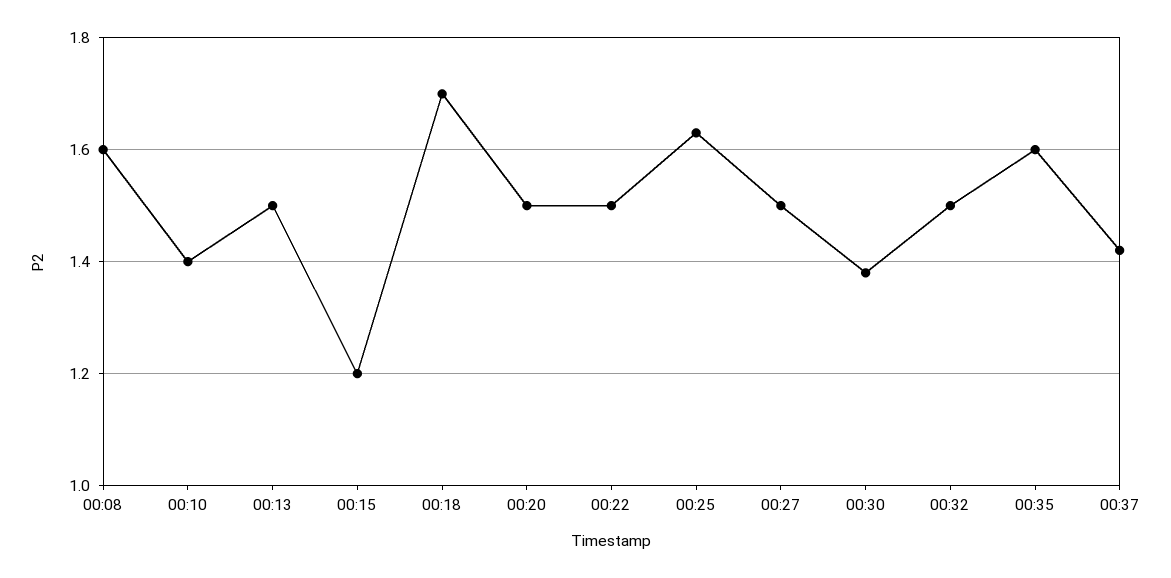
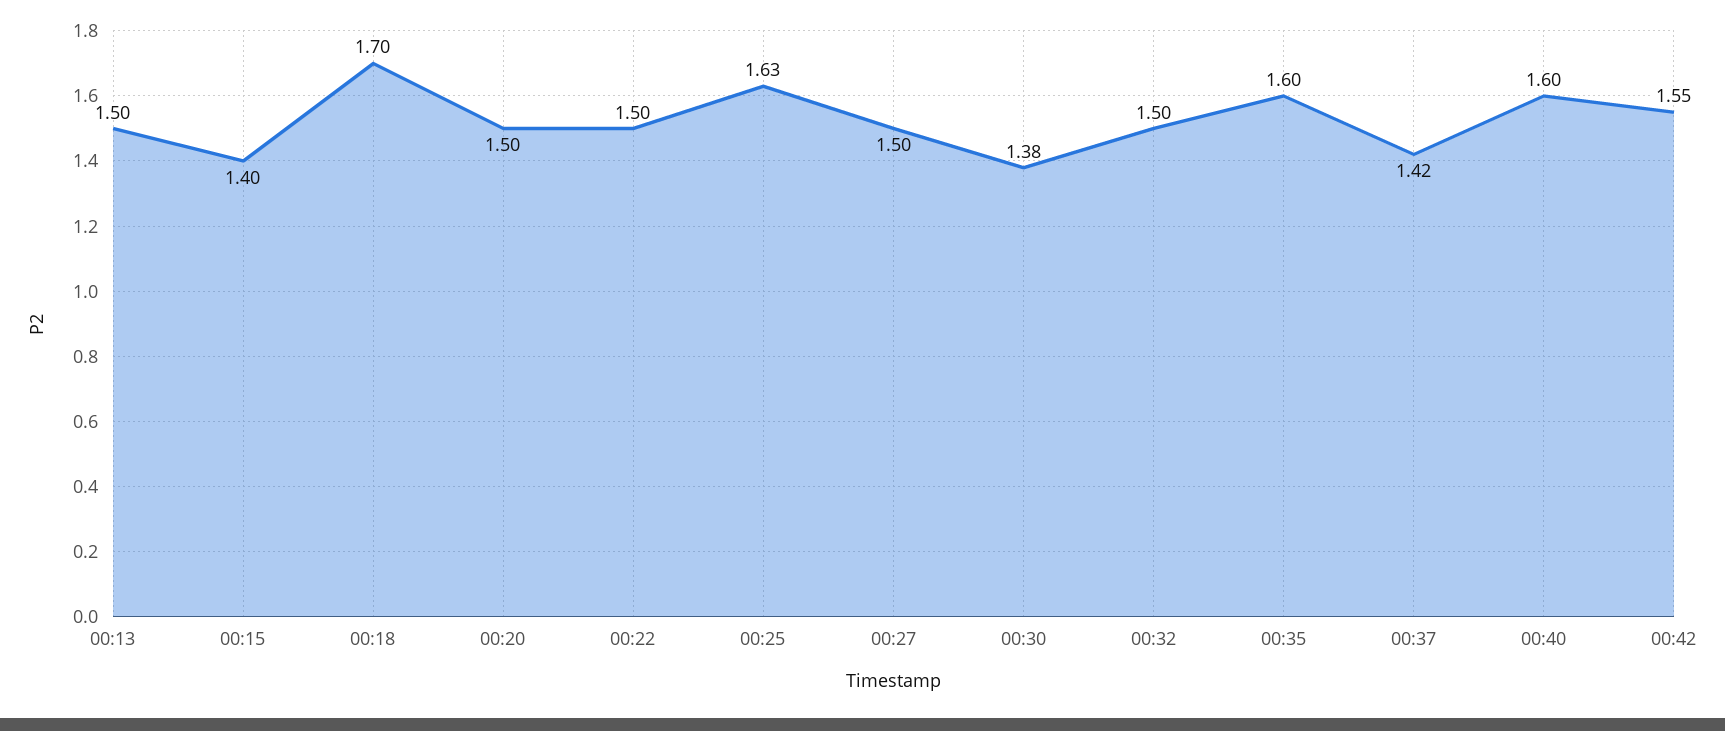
00:08: 1.6 -> none
00:10: 1.4 -> none
00:15: 1.2 -> 1.4
00:40: none -> 1.6
00:42: none -> 1.55

